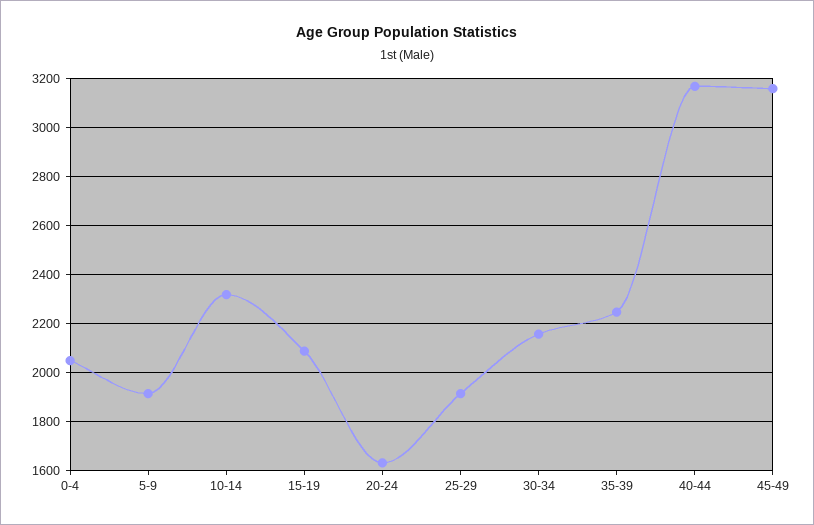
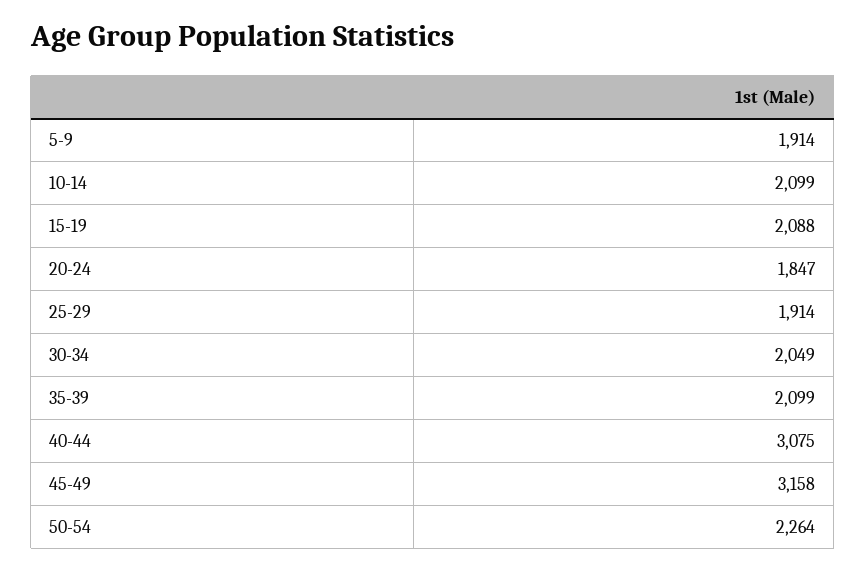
0-4: 2050 -> none
10-14: 2325 -> 2099
20-24: 1625 -> 1847
30-34: 2150 -> 2049
35-39: 2250 -> 2099
40-44: 3175 -> 3075
50-54: none -> 2264

